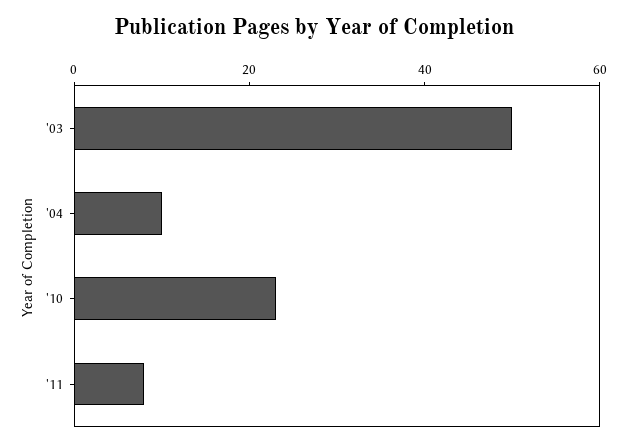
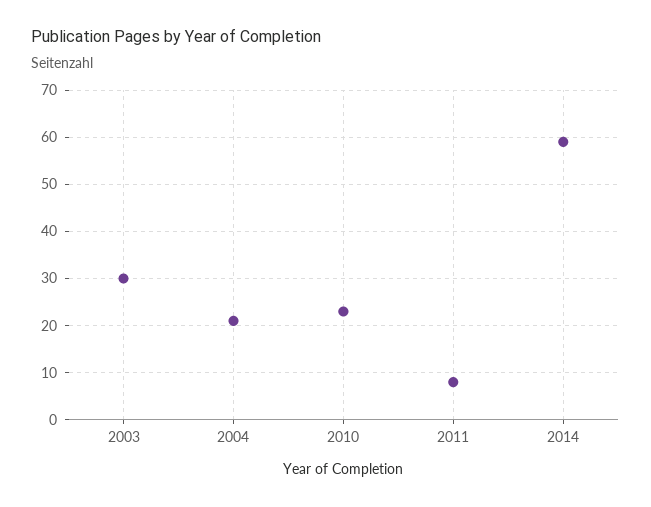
'03: 50 -> 30
'04: 10 -> 20
2014: none -> 60

